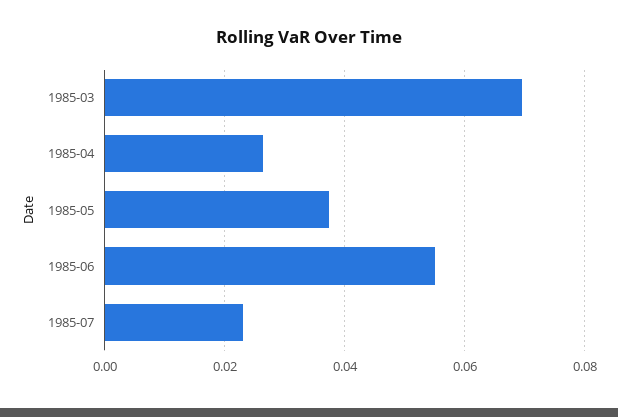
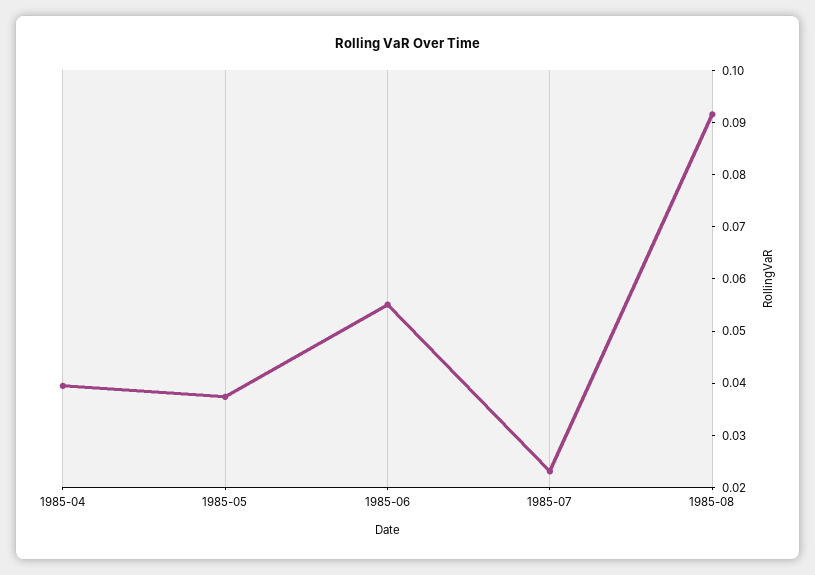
1985-03: 0.07 -> none
1985-04: 0.026 -> 0.04
1985-08: none -> 0.092

